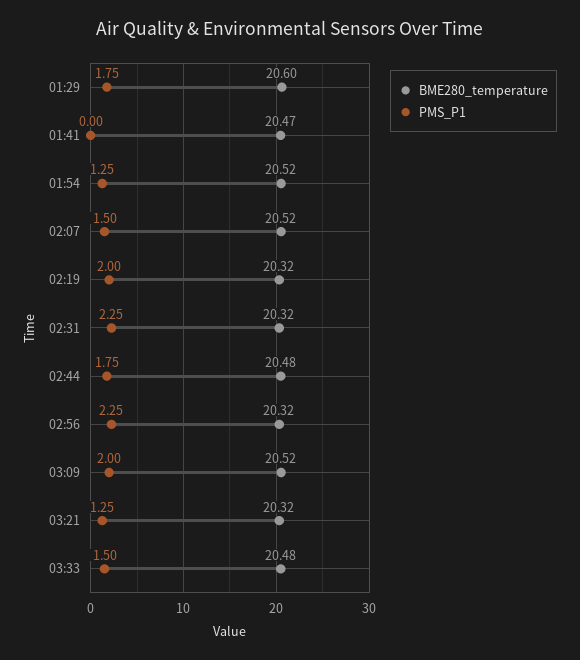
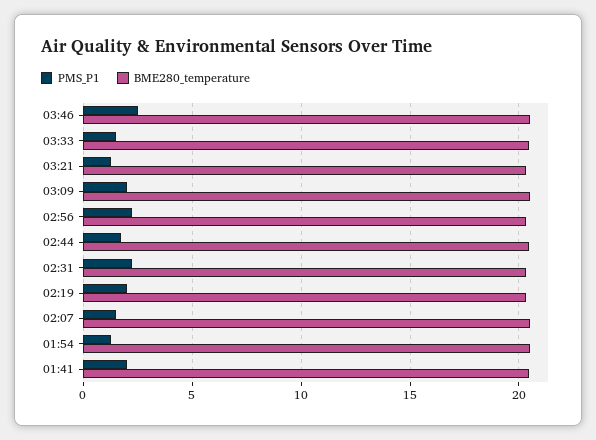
BME280_temperature, 01:29: 20.6 -> none
PMS_P1, 01:29: 1.75 -> none
PMS_P1, 01:41: 0 -> 2
PMS_P1, 03:46: none -> 2.5
BME280_temperature, 03:46: none -> 20.5

